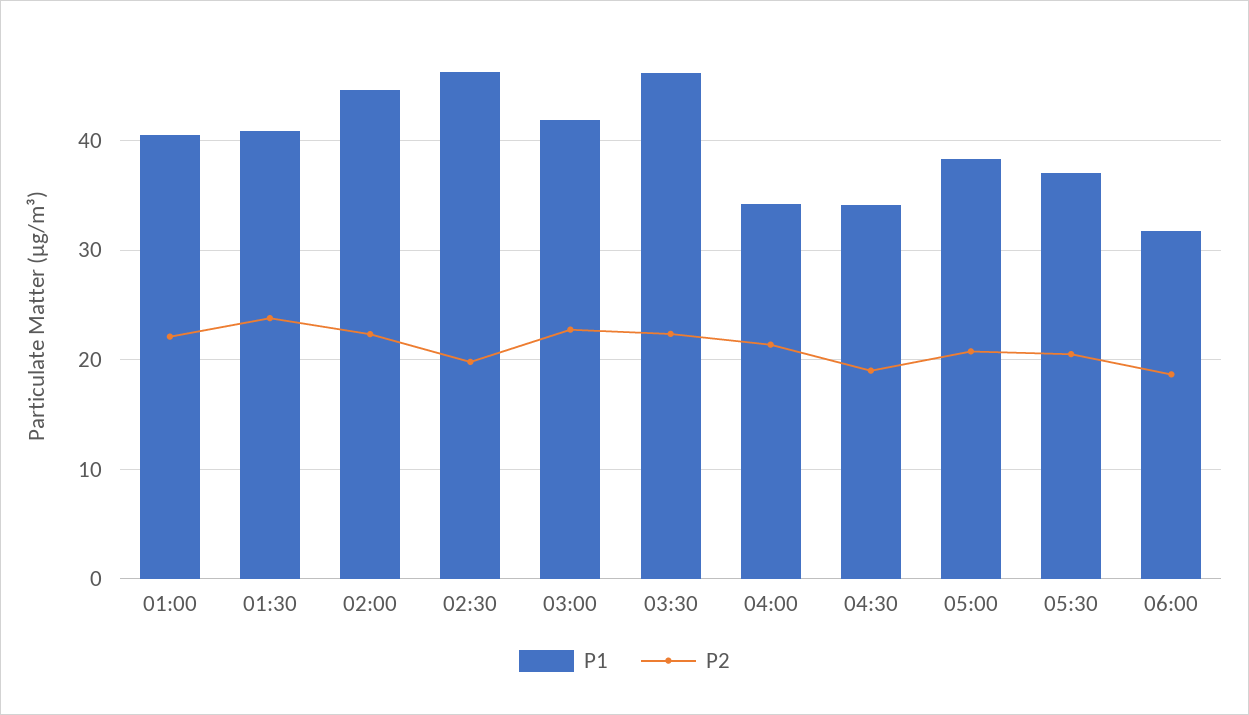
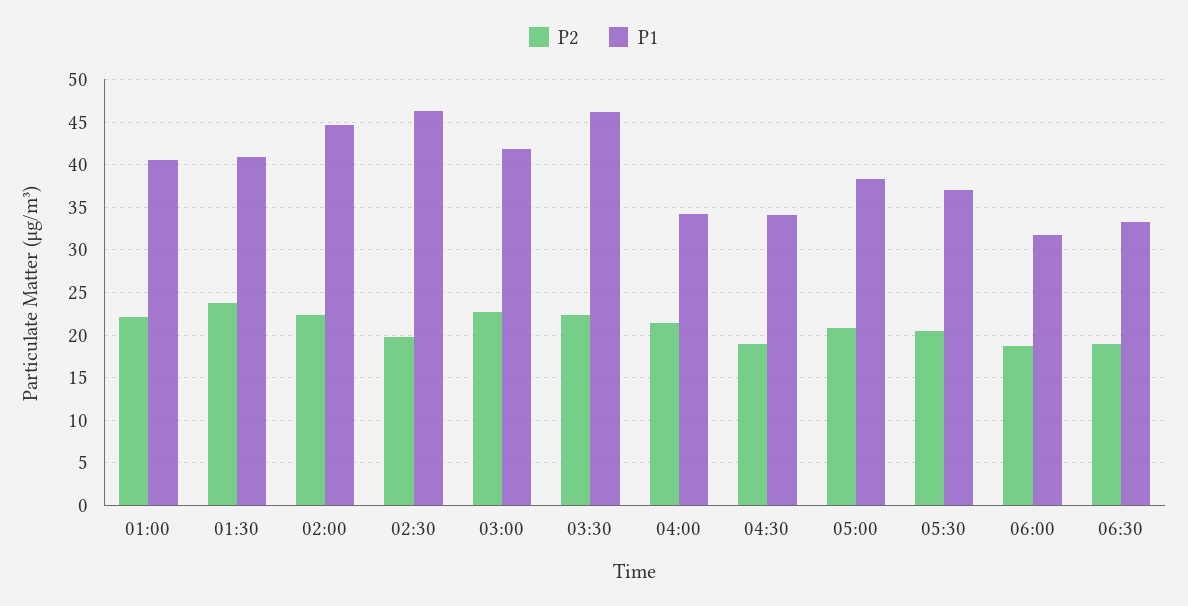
P2, 06:30: none -> 19
P1, 06:30: none -> 33

